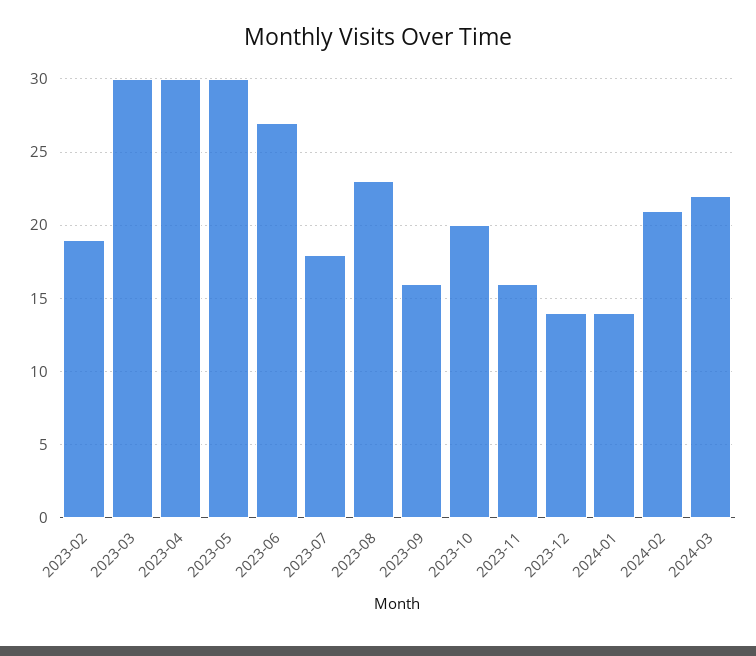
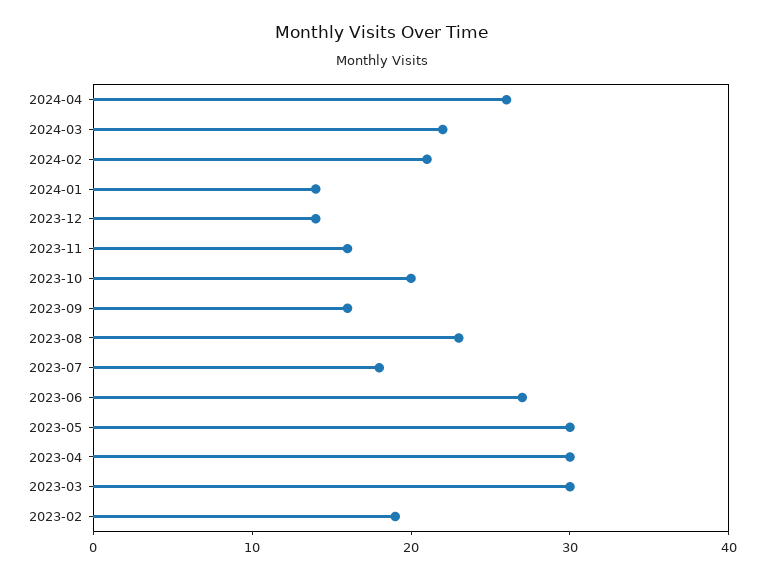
2024-04: none -> 26

